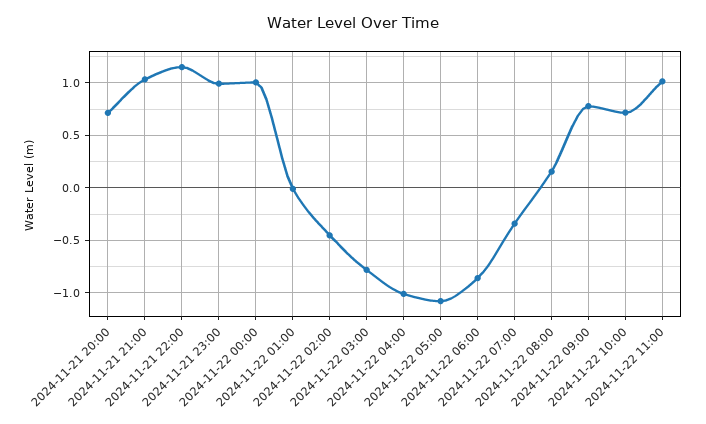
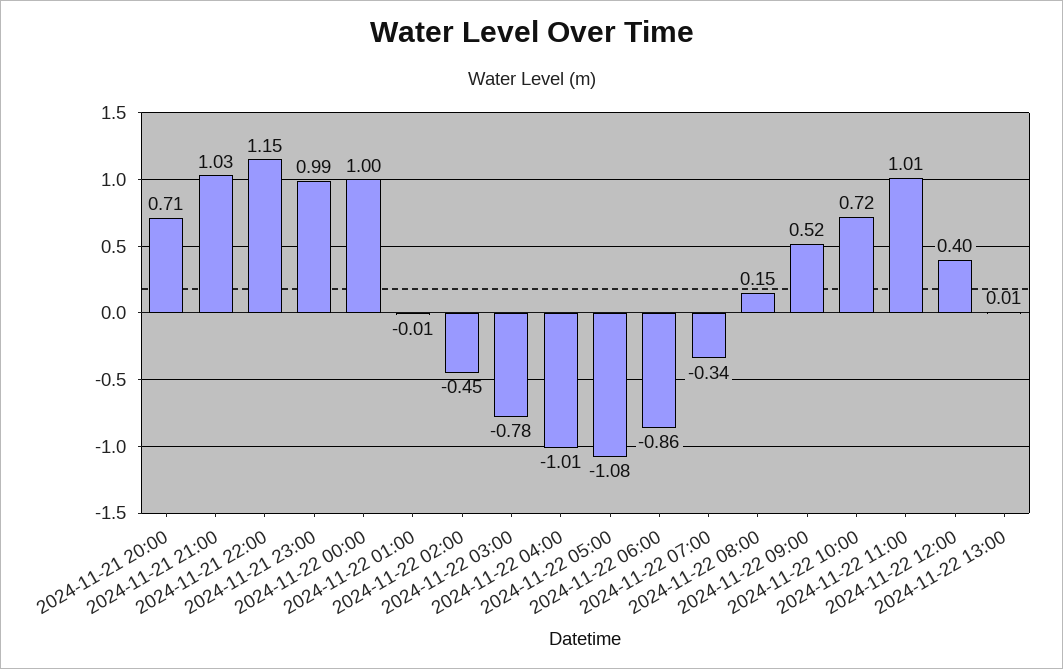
2024-11-22 09:00: 0.8 -> 0.52
2024-11-22 12:00: none -> 0.4
2024-11-22 13:00: none -> 0.01

